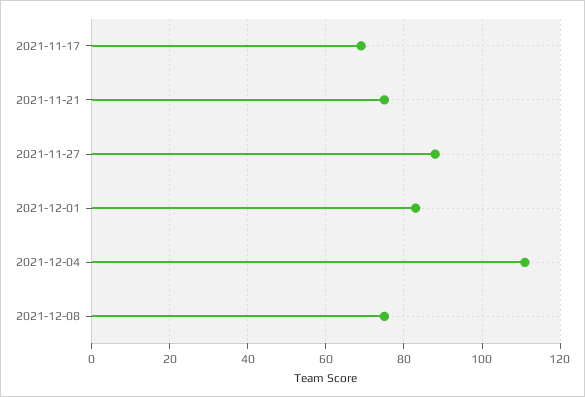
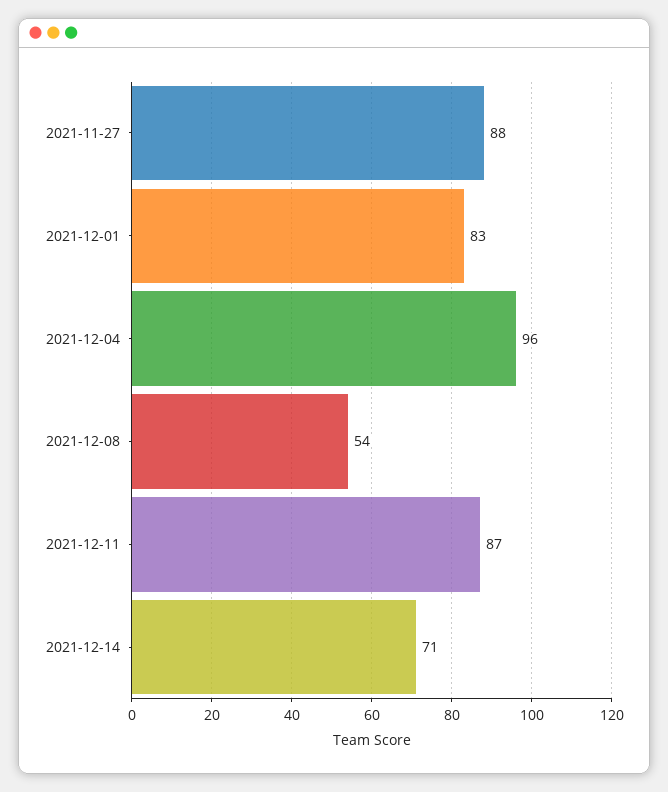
2021-11-17: 70 -> none
2021-11-21: 75 -> none
2021-12-04: 110 -> 96
2021-12-08: 75 -> 54
2021-12-11: none -> 87
2021-12-14: none -> 71

